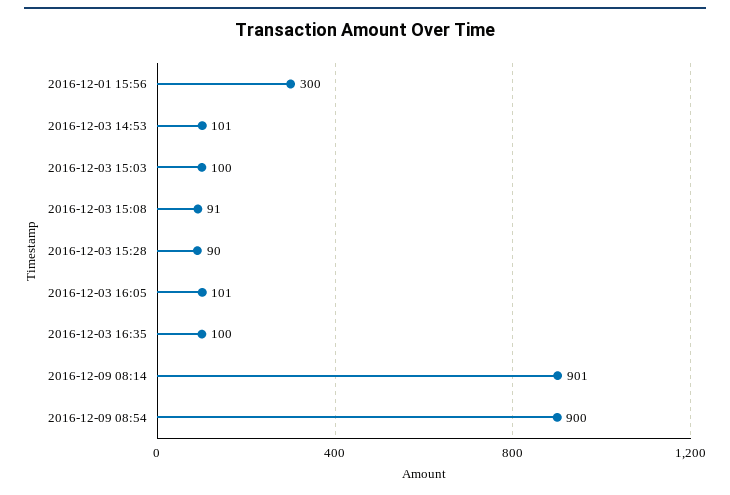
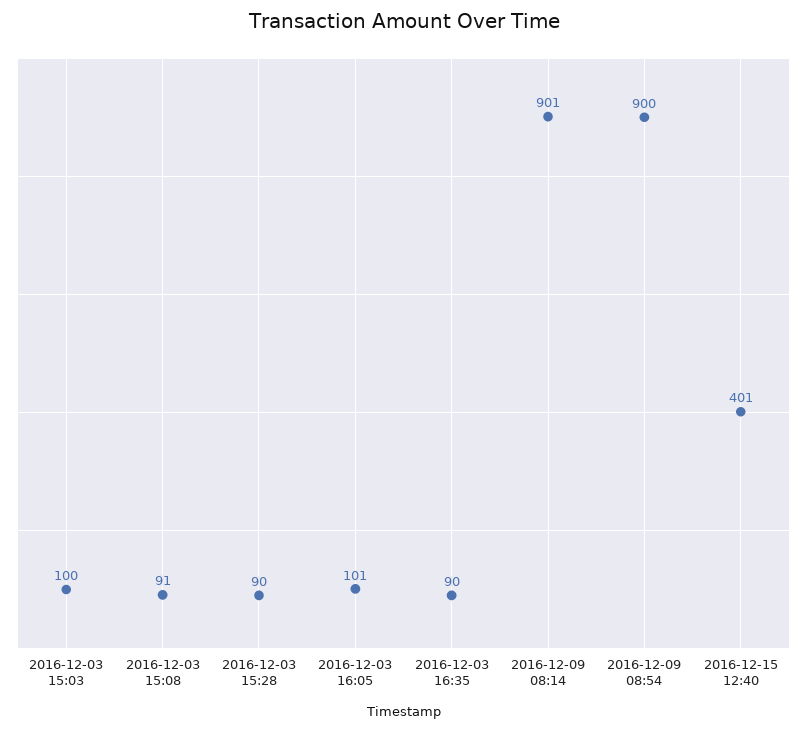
2016-12-01 15:56: 300 -> none
2016-12-03 14:53: 101 -> none
2016-12-03 16:35: 100 -> 90
2016-12-15 12:40: none -> 401

